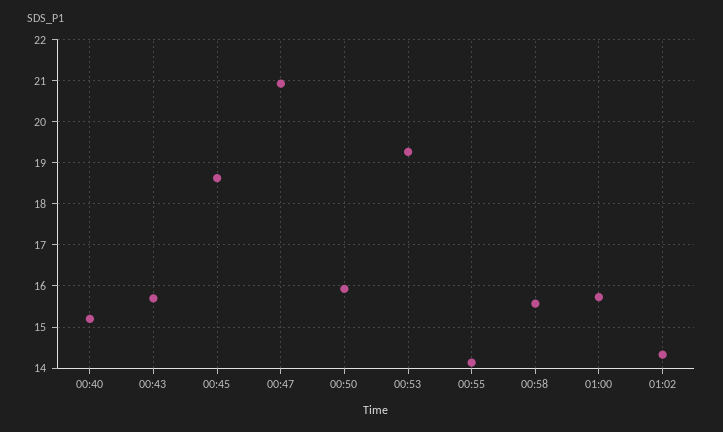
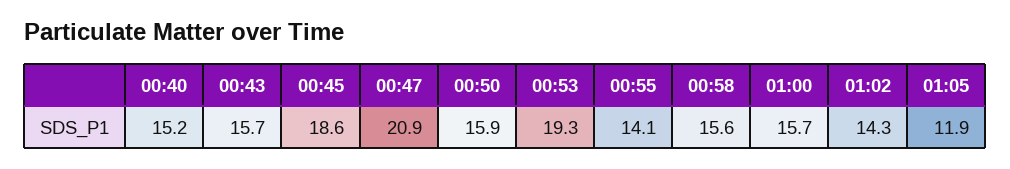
01:05: none -> 11.9

